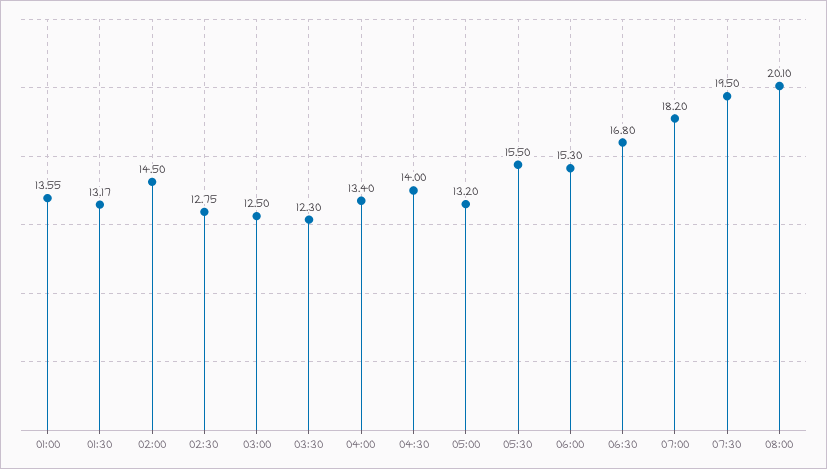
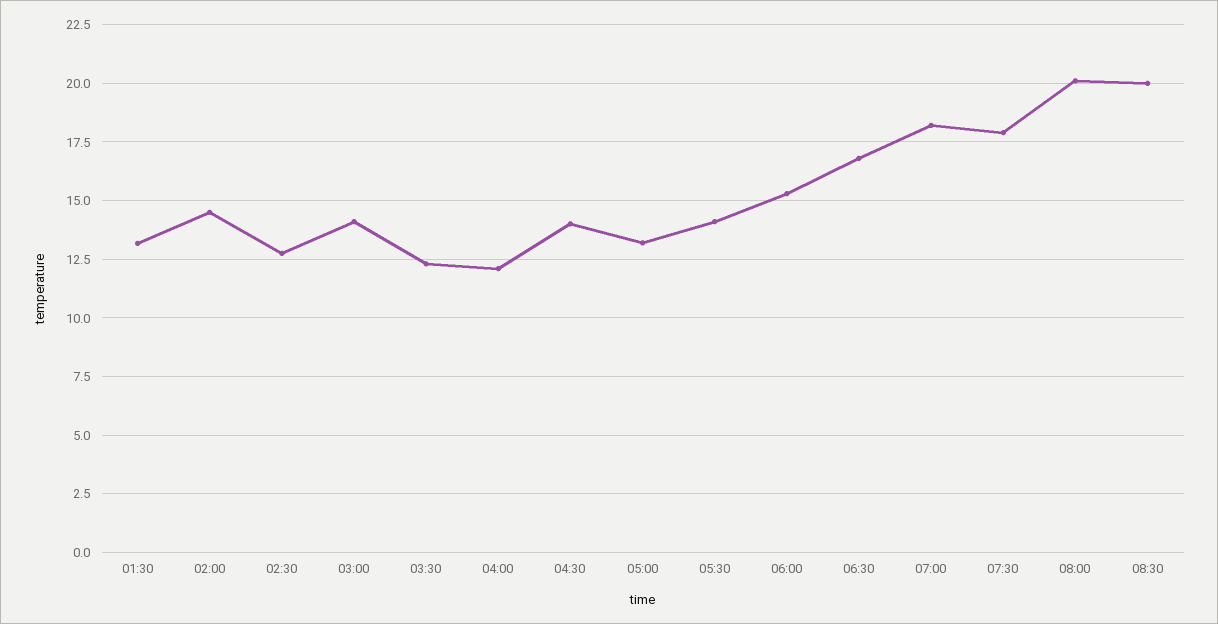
01:00: 13.55 -> none
03:00: 12.5 -> 14
04:00: 13.4 -> 12
05:30: 15.5 -> 14
07:30: 19.5 -> 18
08:30: none -> 20

